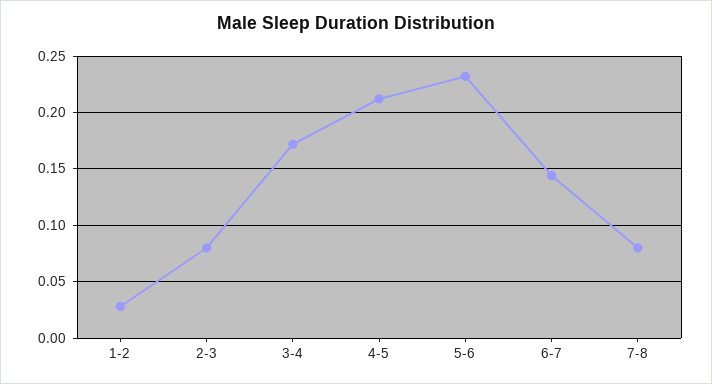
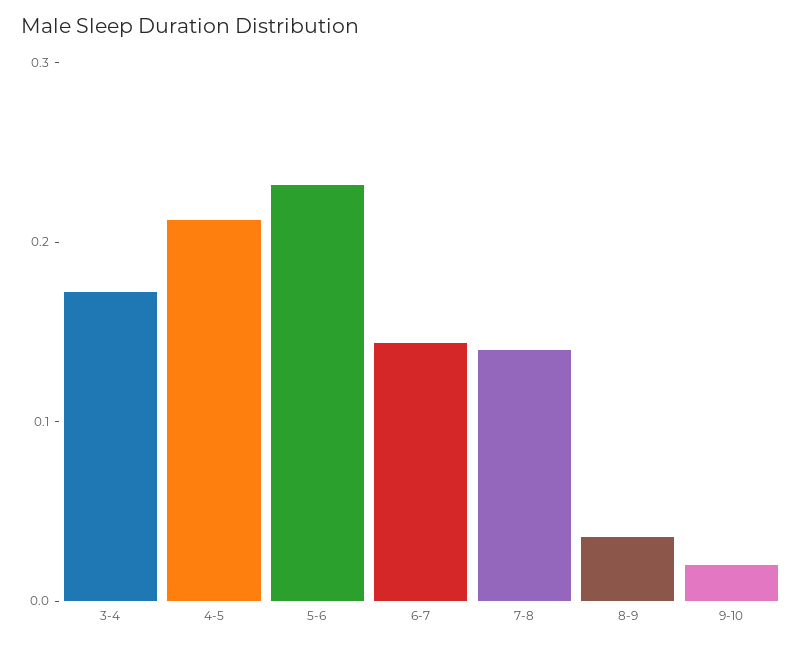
1-2: 0.03 -> none
2-3: 0.08 -> none
7-8: 0.08 -> 0.14
8-9: none -> 0.04
9-10: none -> 0.02

